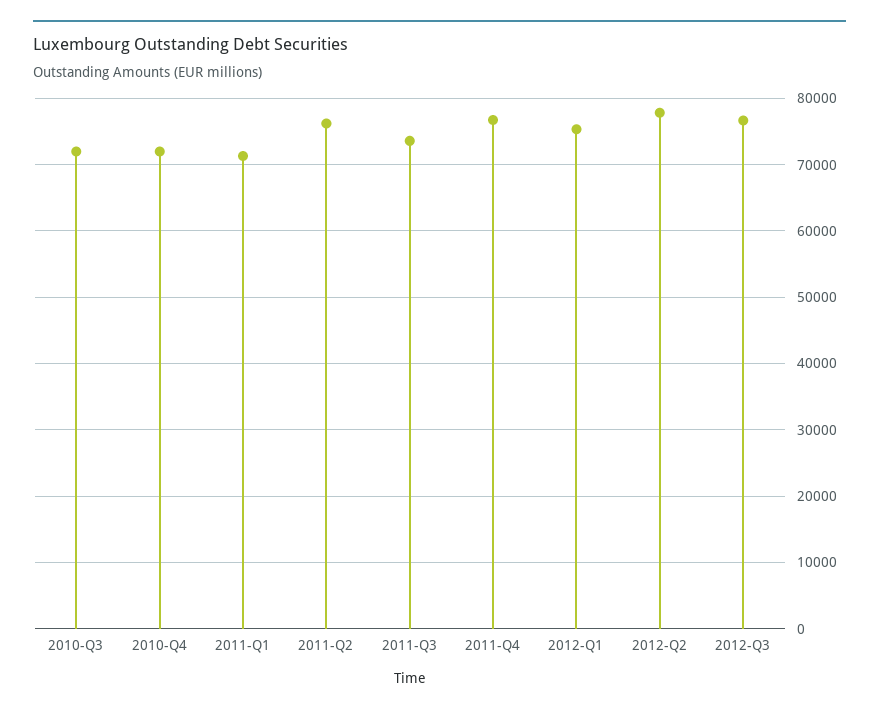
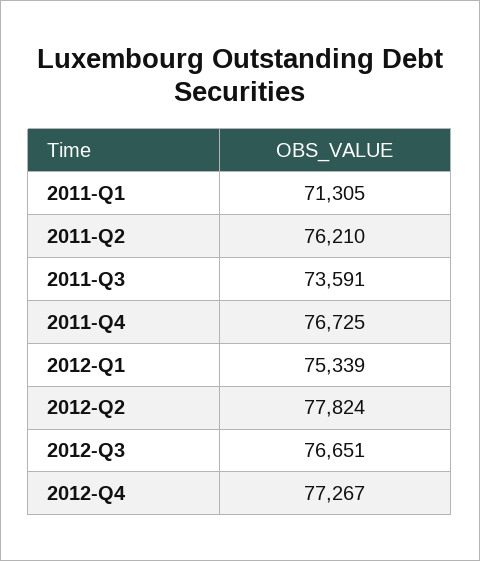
2010-Q3: 72000 -> none
2010-Q4: 72000 -> none
2012-Q4: none -> 77267

